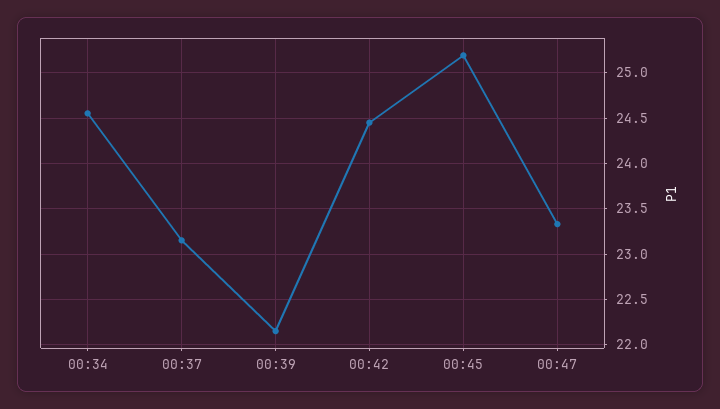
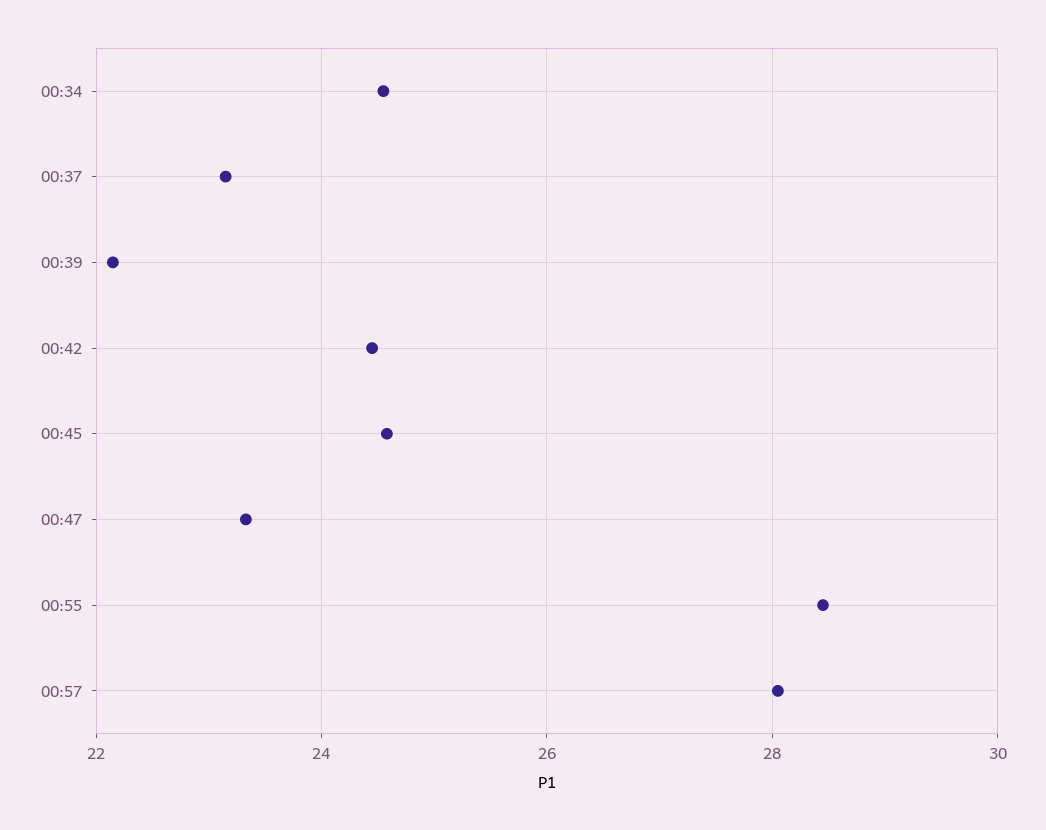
00:45: 25.2 -> 24.6
00:55: none -> 28.4
00:57: none -> 28

